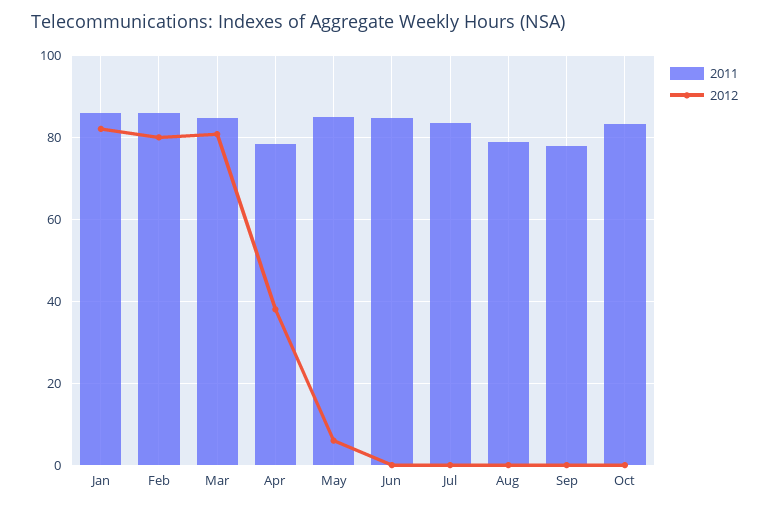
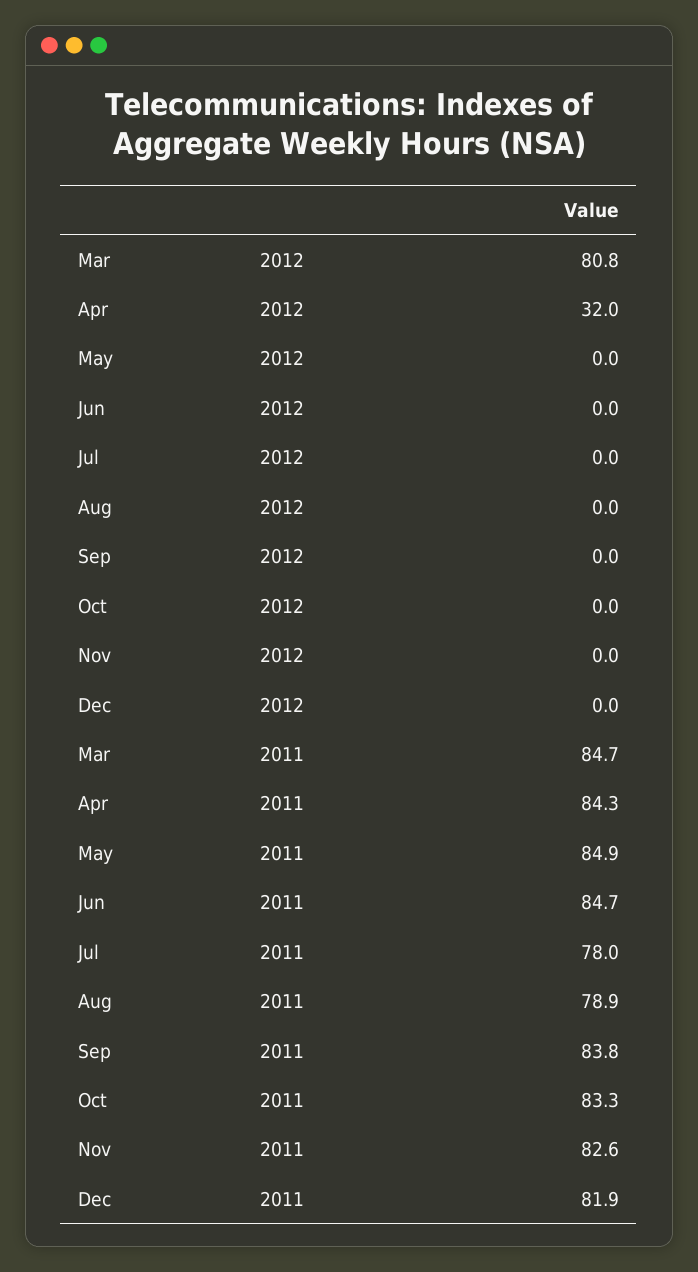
2011, Jan: 86 -> none
2012, Jan: 82 -> none
2011, Feb: 86 -> none
2012, Feb: 80 -> none
2011, Apr: 78 -> 84.3
2012, Apr: 38 -> 32
2012, May: 6 -> 0
2011, Jul: 84 -> 78
2011, Sep: 78 -> 83.8
2012, Nov: none -> 0
2012, Dec: none -> 0
2011, Nov: none -> 82.6
2011, Dec: none -> 81.9

